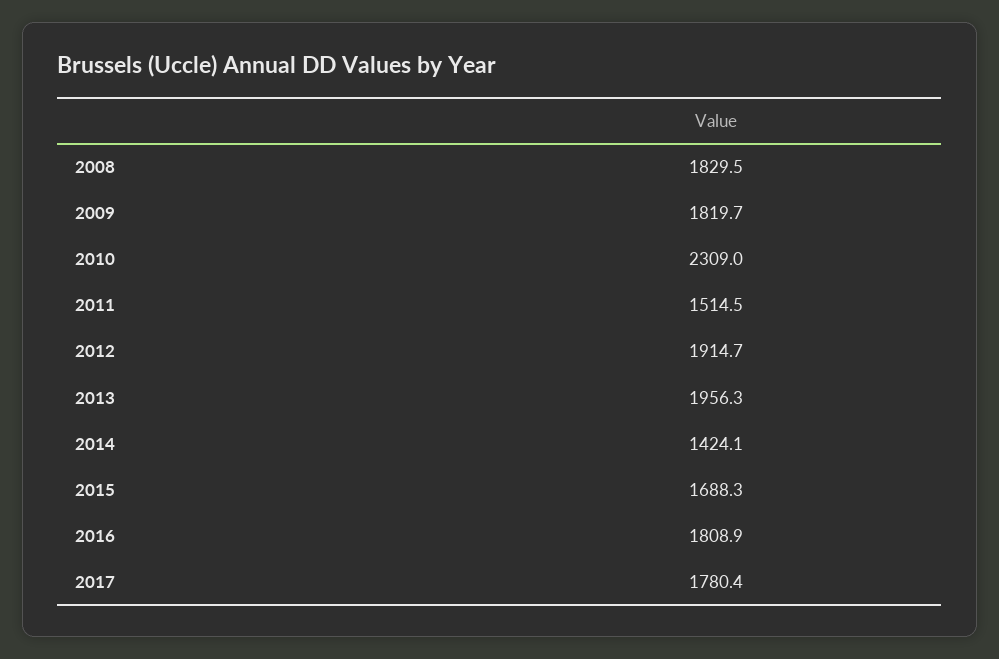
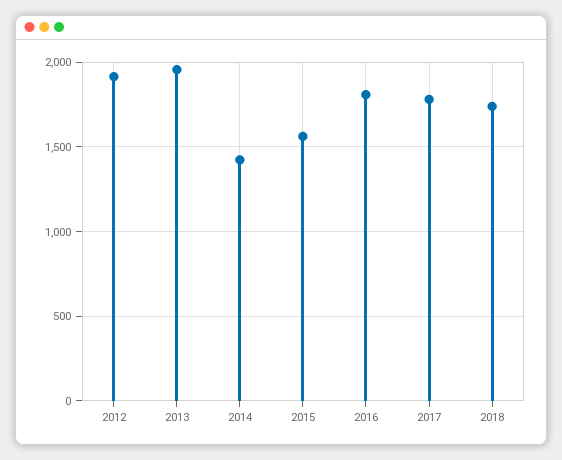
2008: 1829.5 -> none
2009: 1819.7 -> none
2010: 2309 -> none
2011: 1514.5 -> none
2015: 1688.3 -> 1550
2018: none -> 1750

